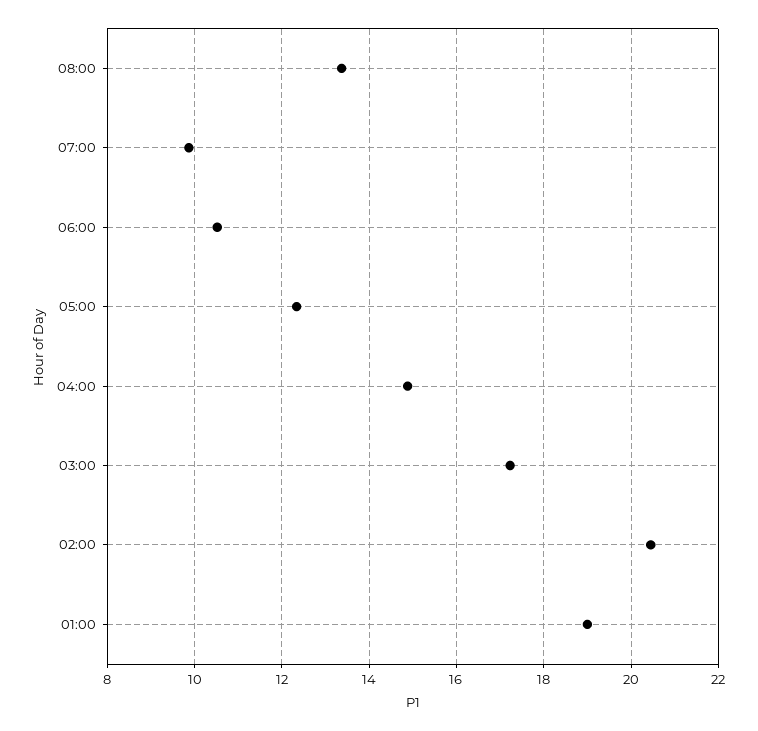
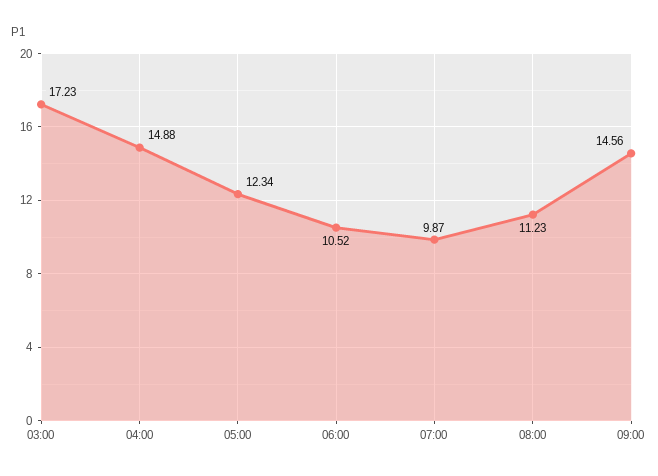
08:00: 13.4 -> 11.23
02:00: 20.4 -> none
01:00: 19 -> none
09:00: none -> 14.56

